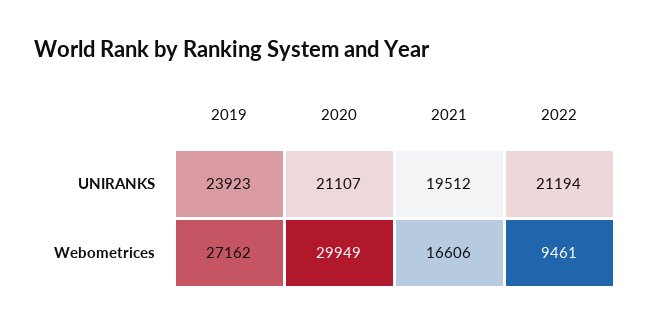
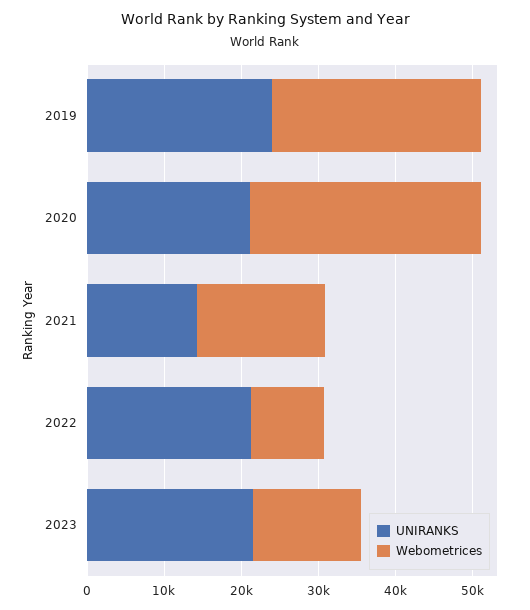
UNIRANKS, 2021: 19512 -> 14000
UNIRANKS, 2023: none -> 22000
Webometrices, 2023: none -> 14000

